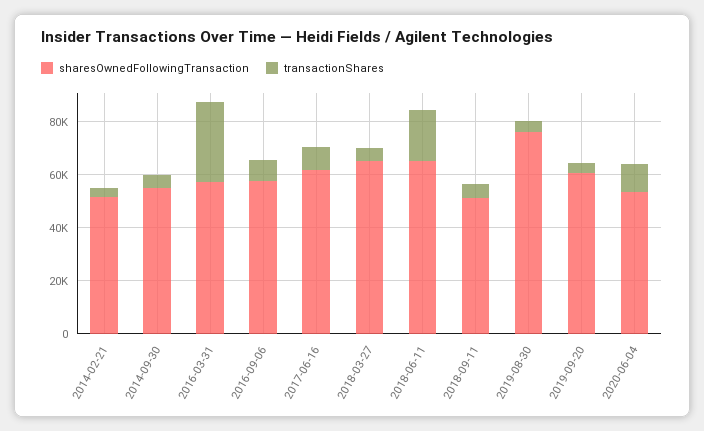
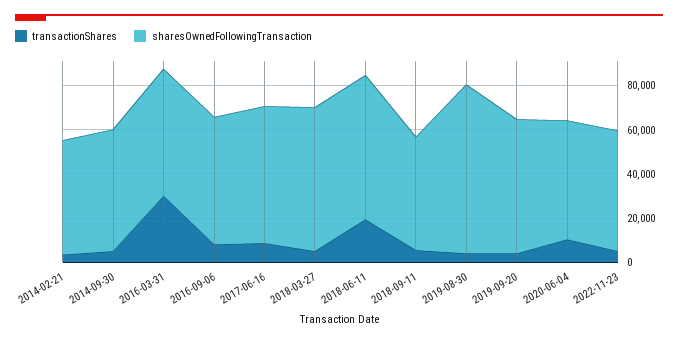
transactionShares, 2022-11-23: none -> 5000
sharesOwnedFollowingTransaction, 2022-11-23: none -> 55000

